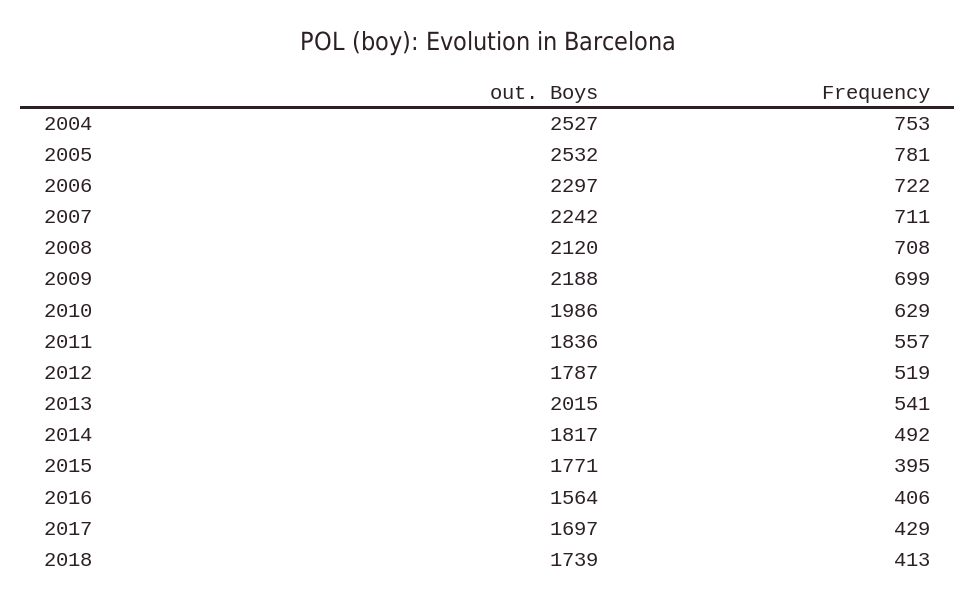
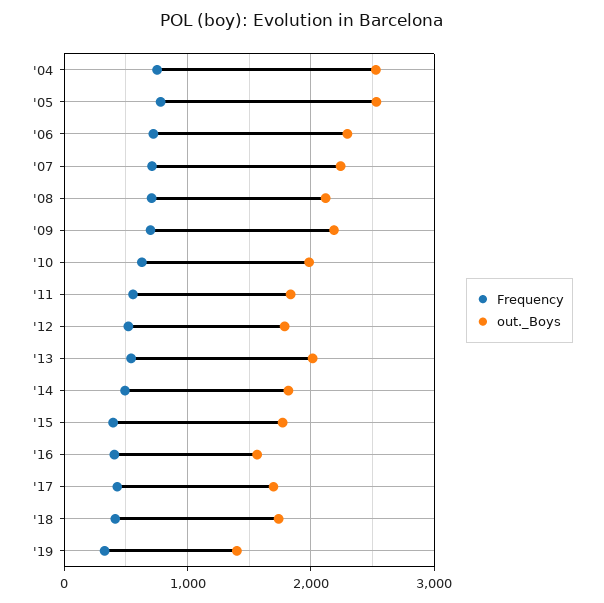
Frequency, '19: none -> 300
out. Boys, '19: none -> 1400

